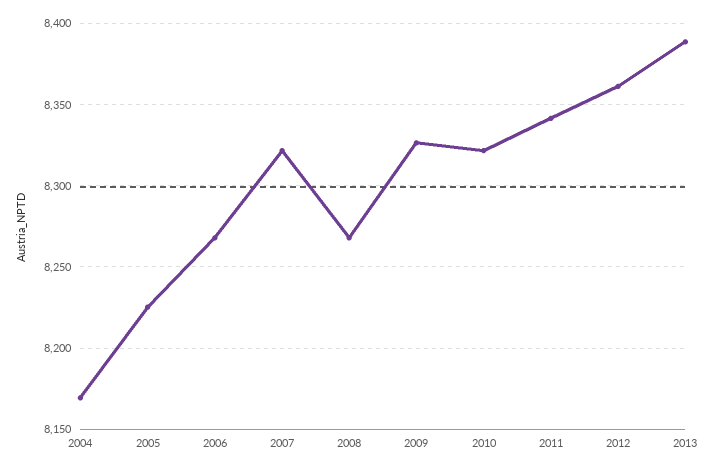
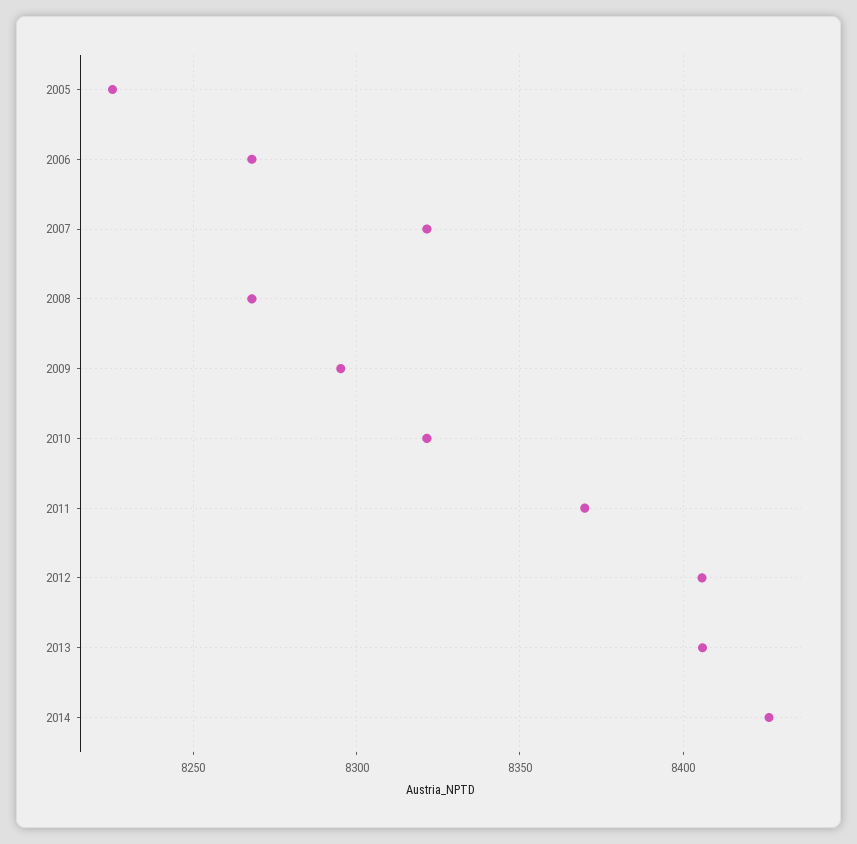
2004: 8170 -> none
2009: 8325 -> 8295
2011: 8340 -> 8370
2012: 8360 -> 8405
2013: 8390 -> 8405
2014: none -> 8425

